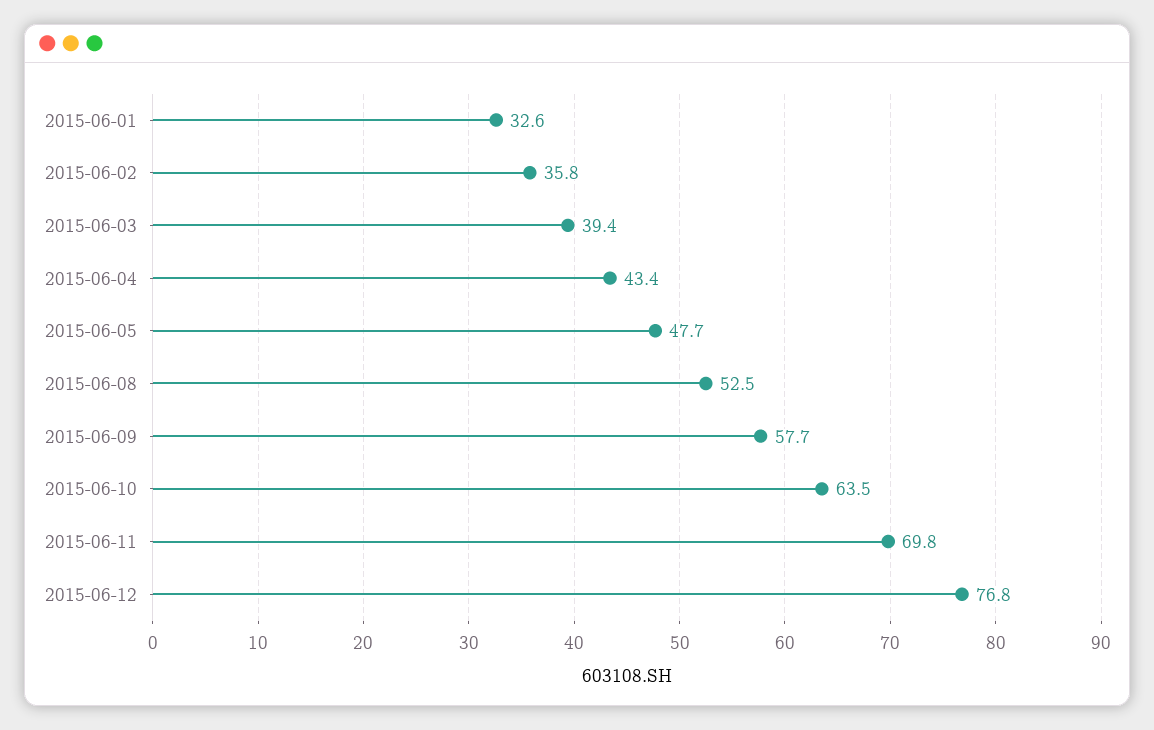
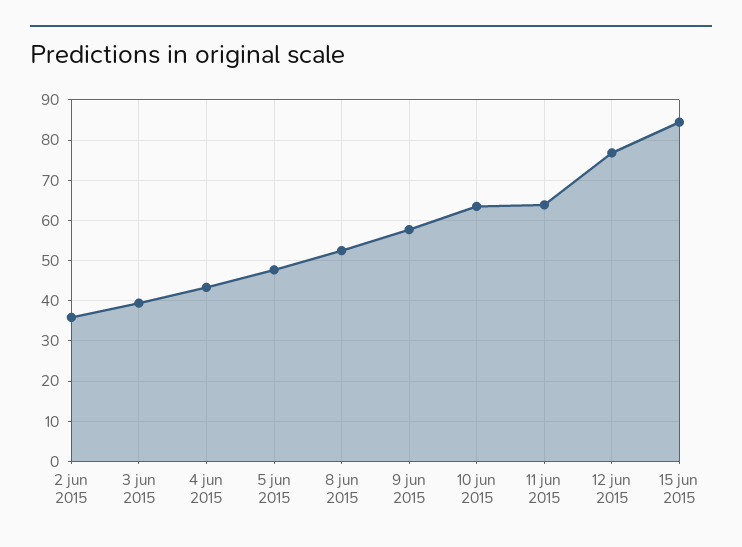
2015-06-01: 32.6 -> none
2015-06-11: 69.8 -> 64
15 jun 2015: none -> 84

